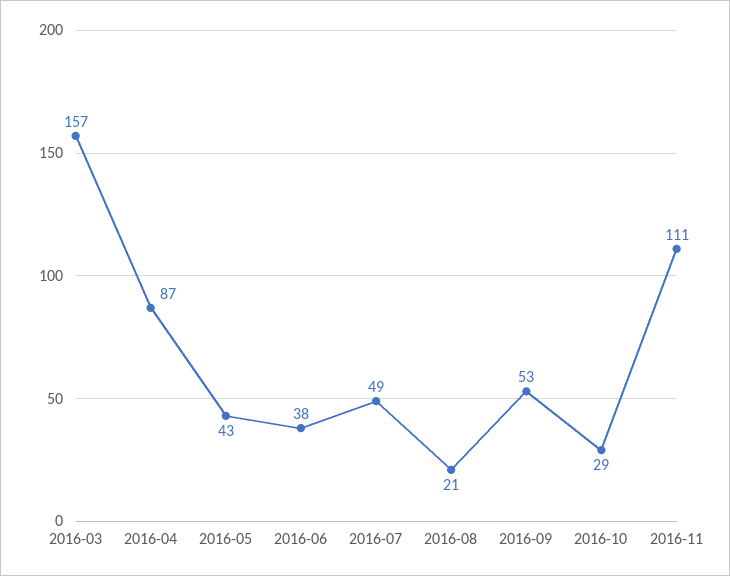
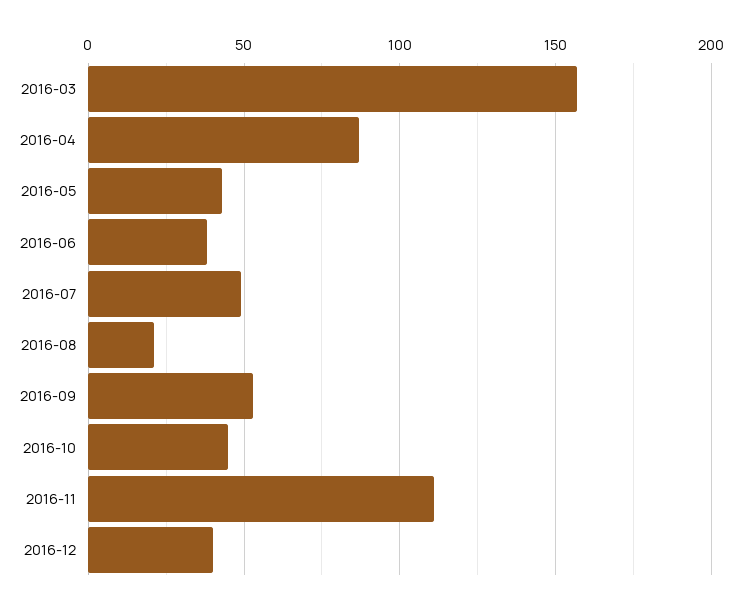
2016-10: 29 -> 45
2016-12: none -> 40

